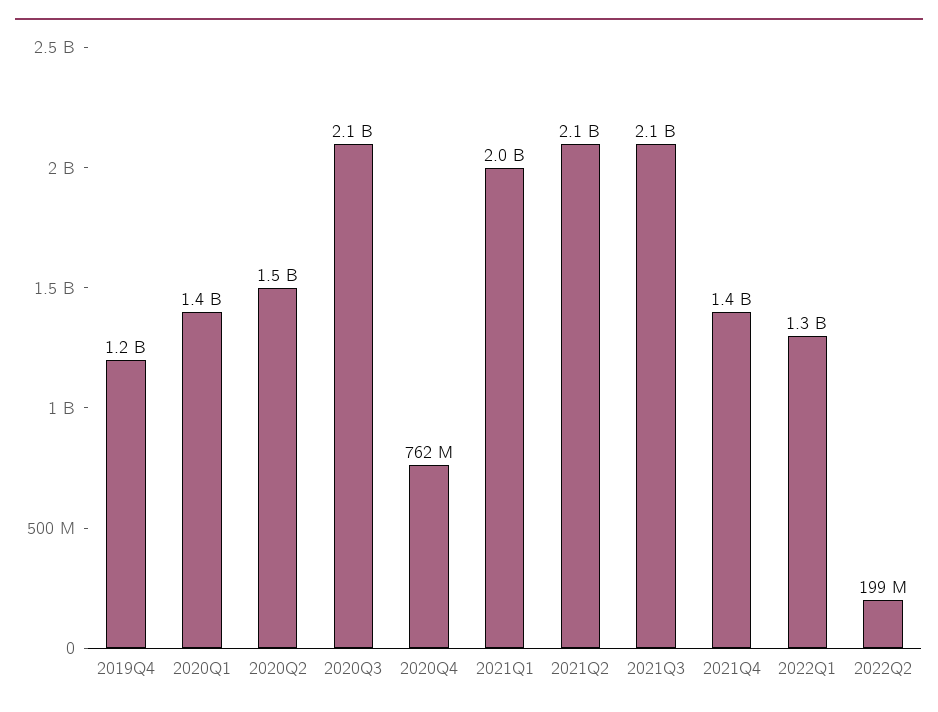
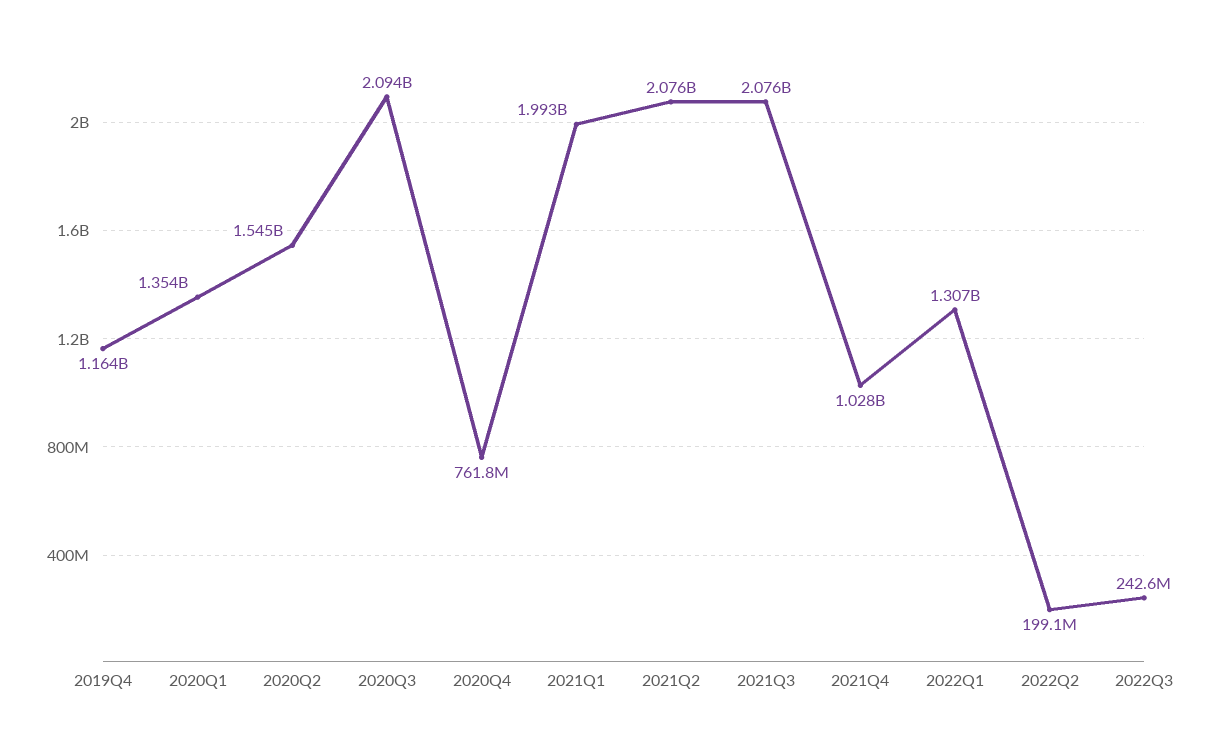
2021Q4: 1400000000 -> 1028000000
2022Q3: none -> 242600000

